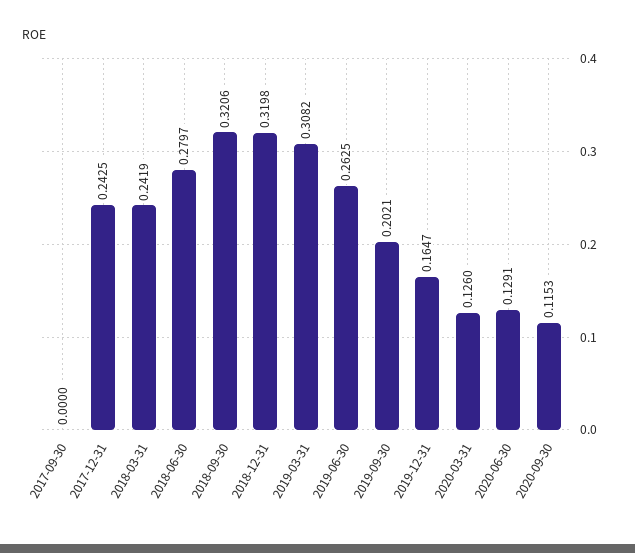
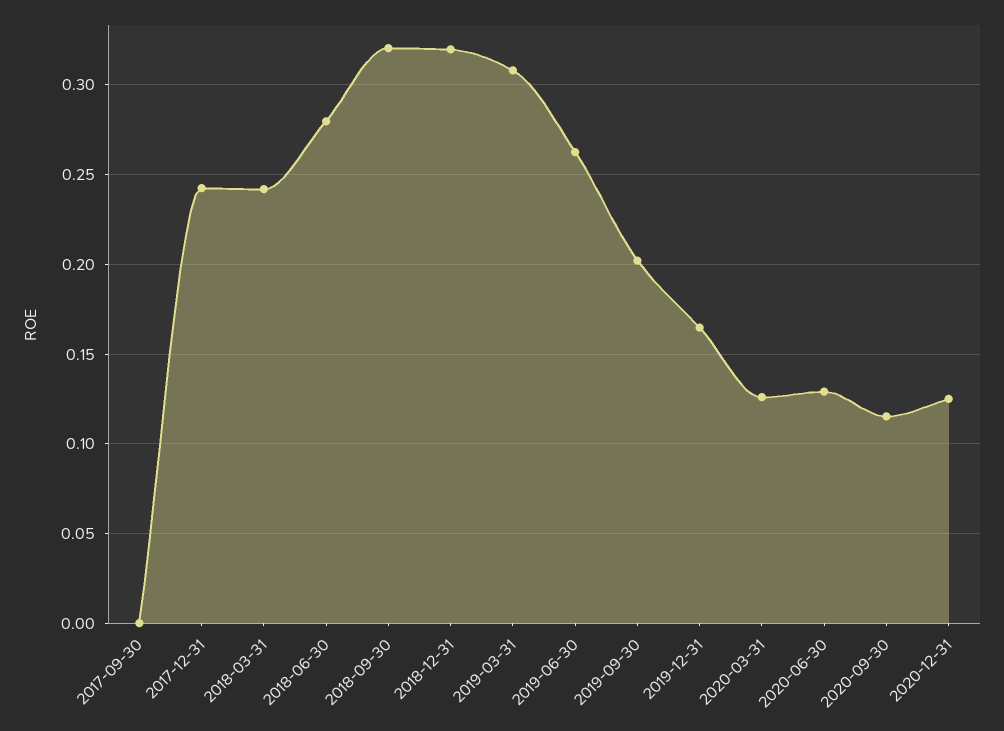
2020-12-31: none -> 0.125

